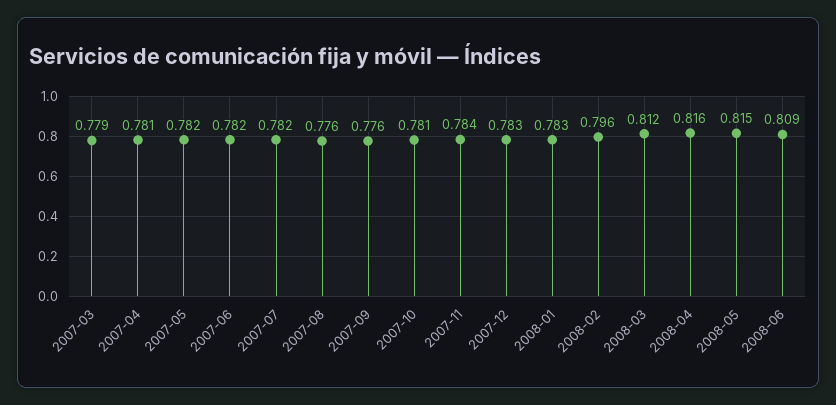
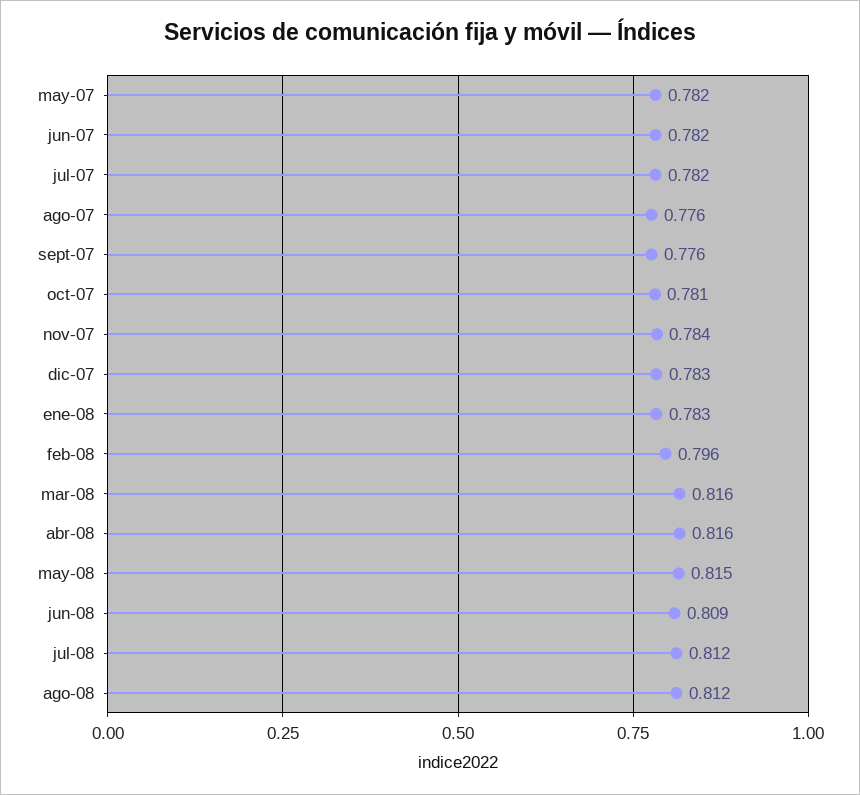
2007-03: 0.779 -> none
2007-04: 0.781 -> none
2008-03: 0.812 -> 0.816
jul-08: none -> 0.812
ago-08: none -> 0.812

